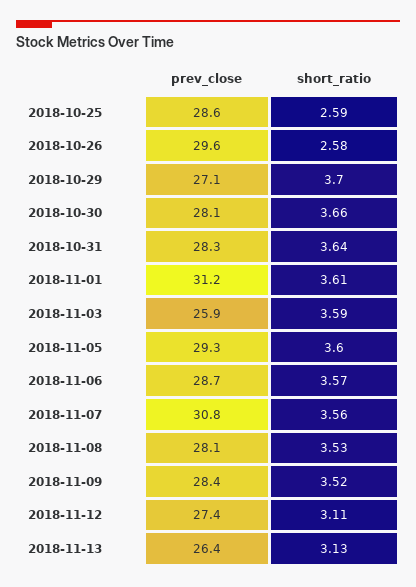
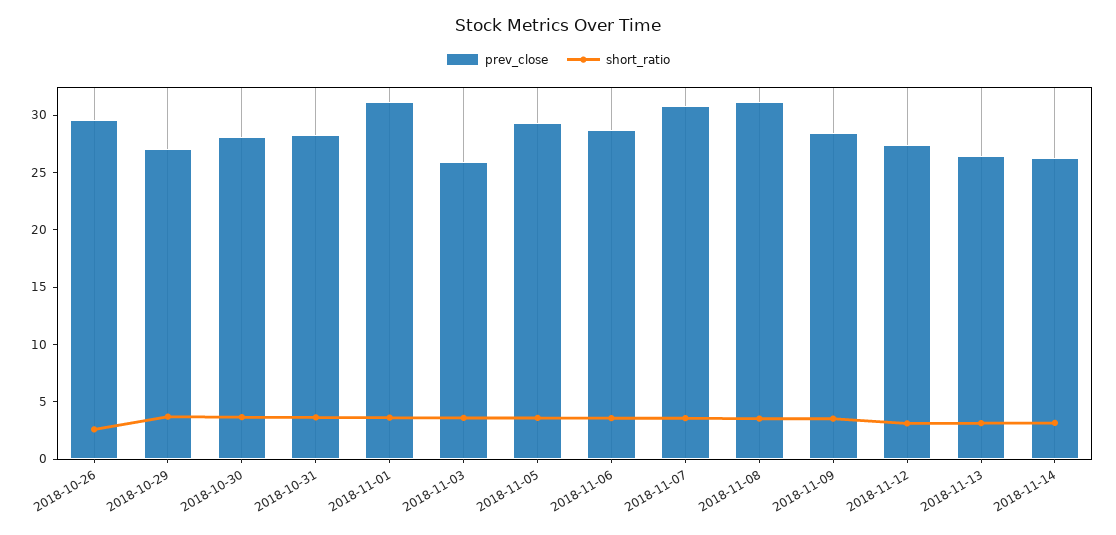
prev_close, 2018-10-25: 28.6 -> none
short_ratio, 2018-10-25: 2.59 -> none
prev_close, 2018-11-08: 28.1 -> 31
prev_close, 2018-11-14: none -> 26
short_ratio, 2018-11-14: none -> 3

